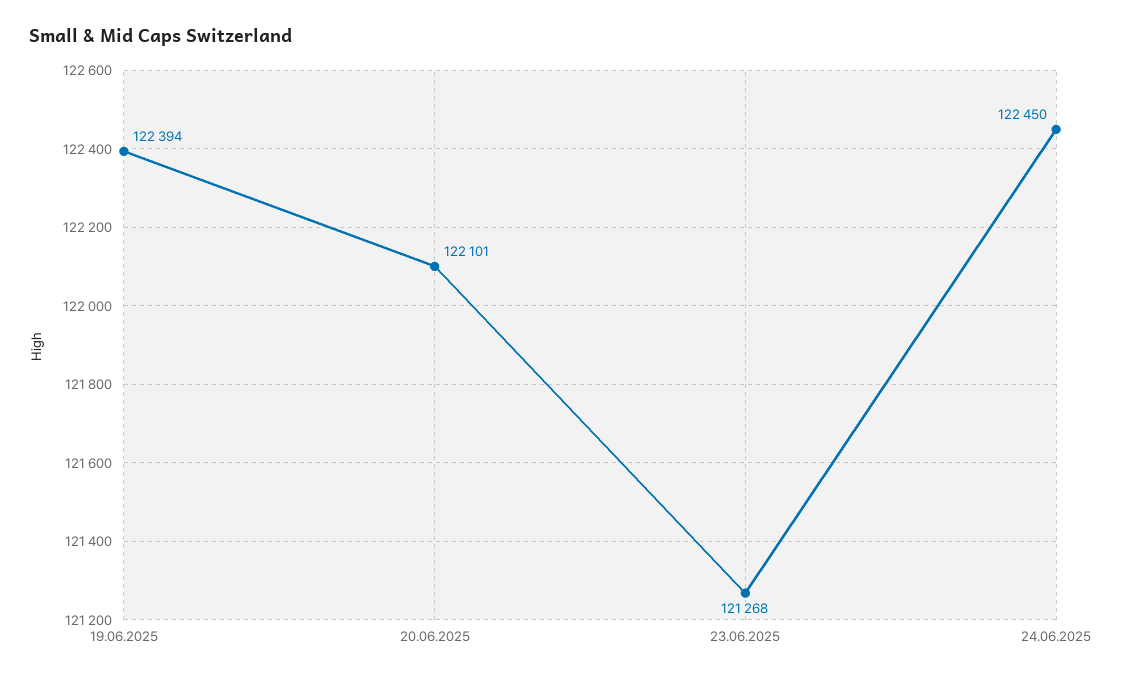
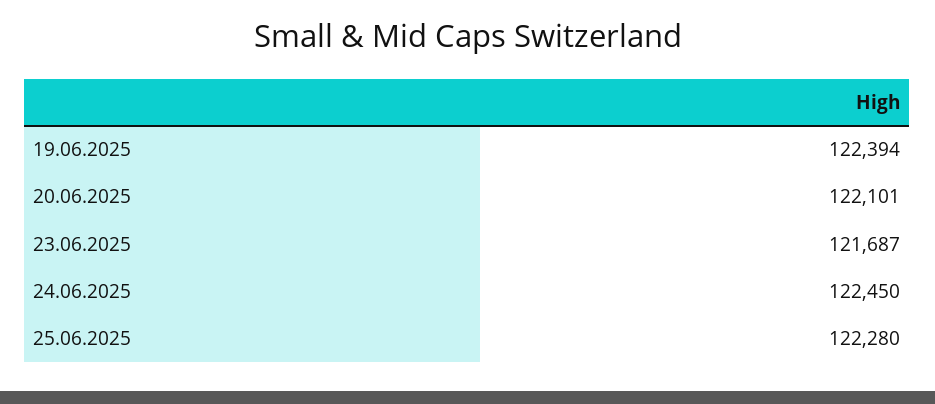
23.06.2025: 121268 -> 121687
25.06.2025: none -> 122280

